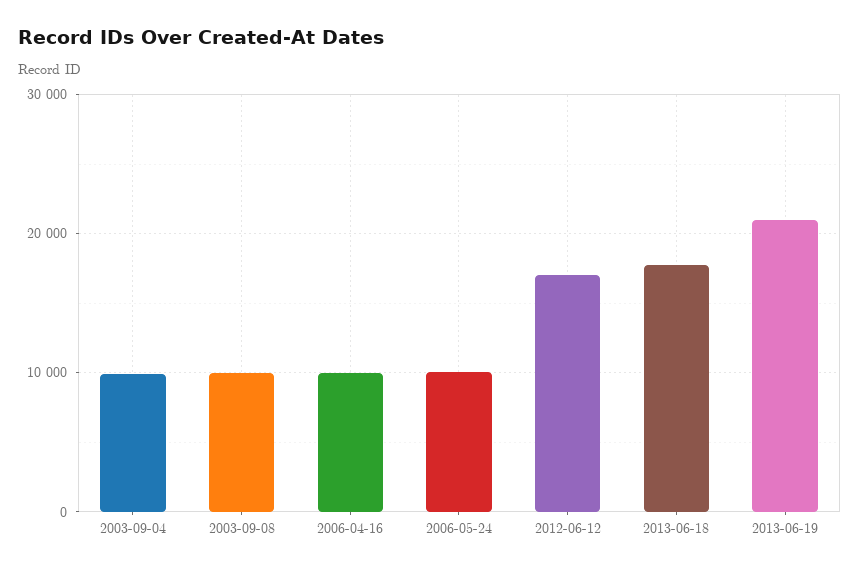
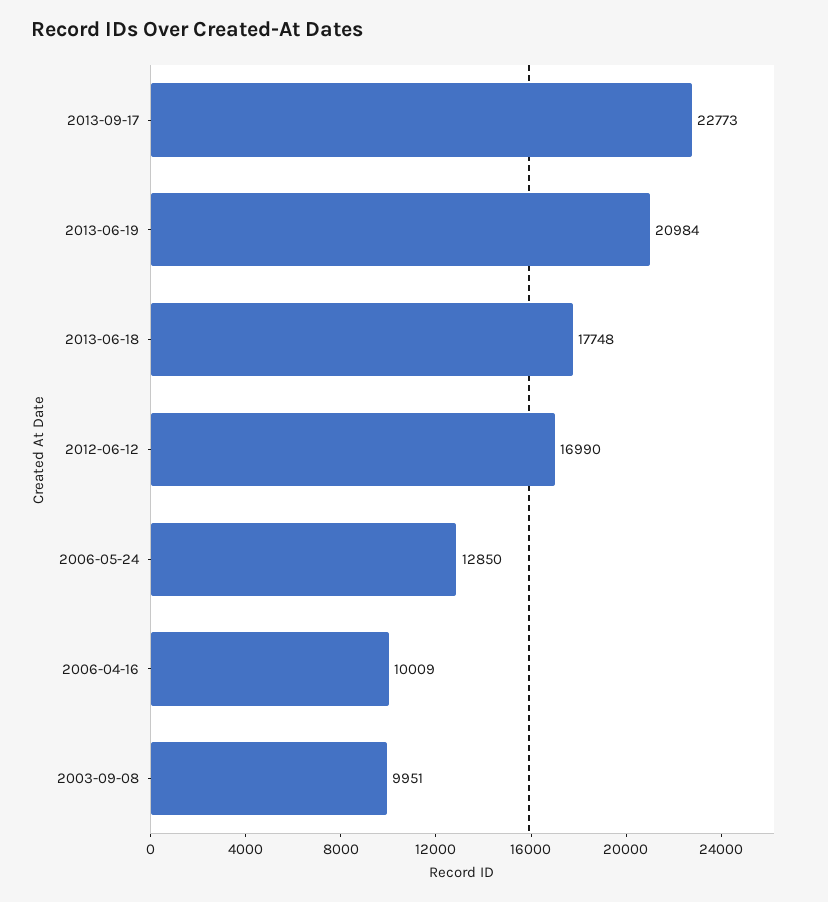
2003-09-04: 10000 -> none
2006-05-24: 10000 -> 12850
2013-09-17: none -> 22773

